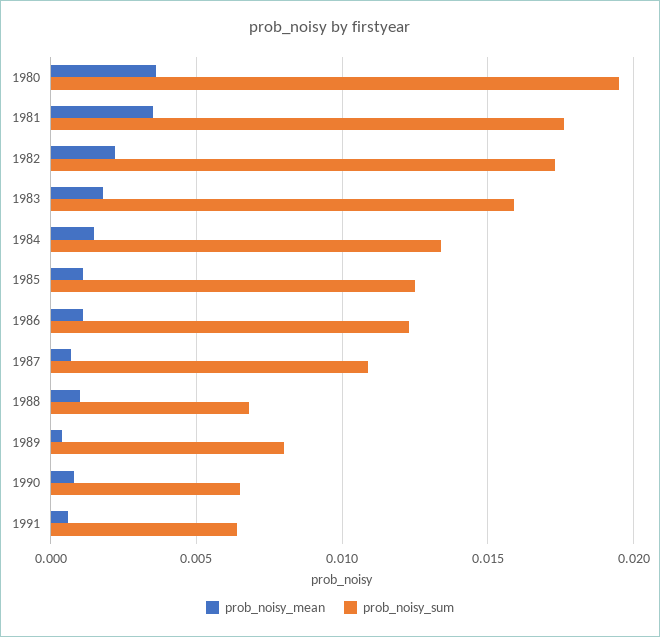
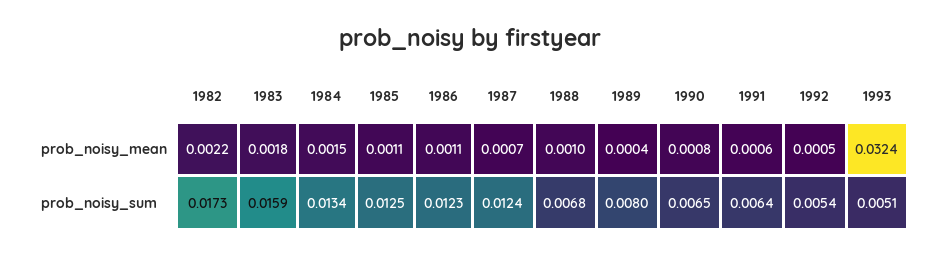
prob_noisy_mean, 1980: 0.0035 -> none
prob_noisy_sum, 1980: 0.0195 -> none
prob_noisy_mean, 1981: 0.0035 -> none
prob_noisy_sum, 1981: 0.0175 -> none
prob_noisy_sum, 1987: 0.011 -> 0.0124
prob_noisy_mean, 1992: none -> 0.0005
prob_noisy_mean, 1993: none -> 0.0324
prob_noisy_sum, 1992: none -> 0.0054
prob_noisy_sum, 1993: none -> 0.0051

